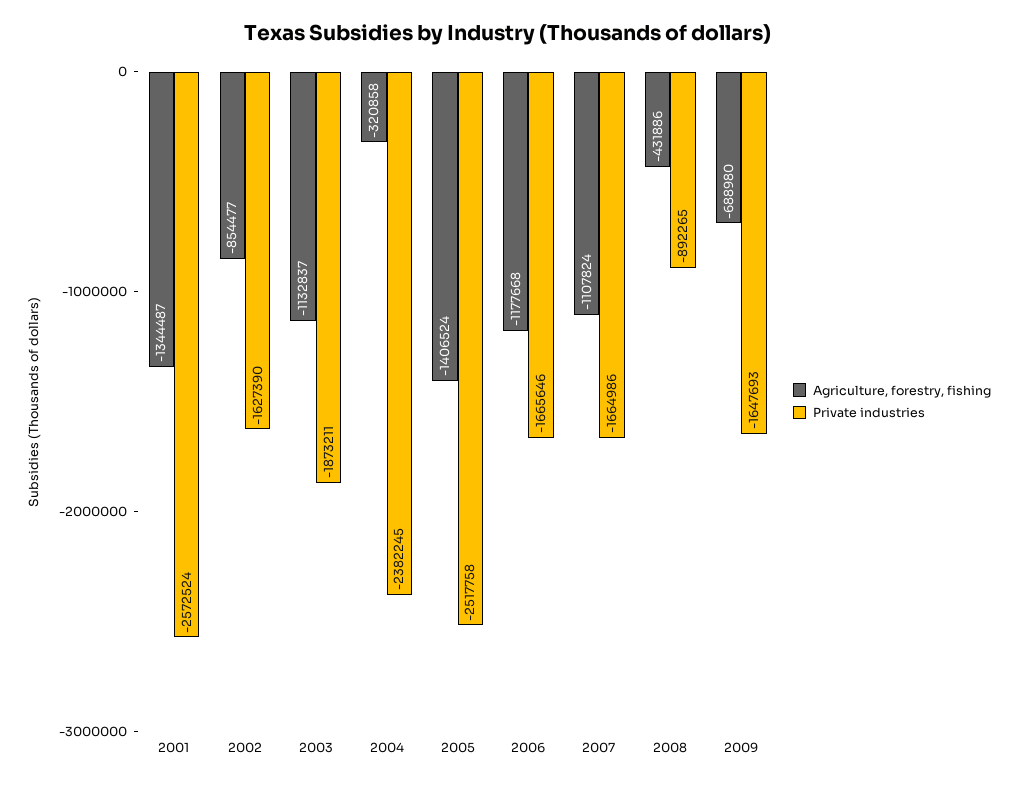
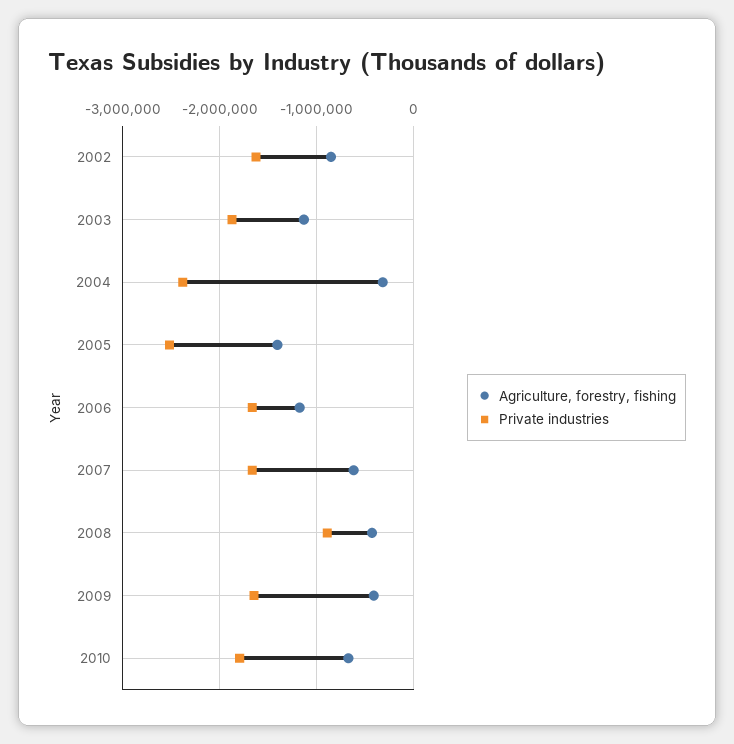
Agriculture, forestry, fishing, 2001: -1344487 -> none
Private industries, 2001: -2572524 -> none
Agriculture, forestry, fishing, 2007: -1107824 -> -600000
Agriculture, forestry, fishing, 2009: -688980 -> -400000
Agriculture, forestry, fishing, 2010: none -> -700000
Private industries, 2010: none -> -1800000

